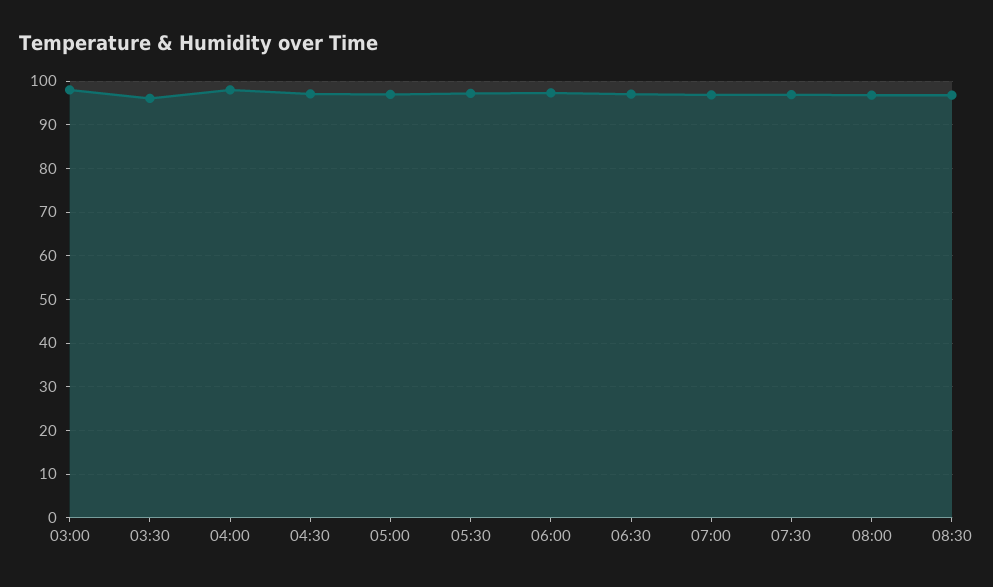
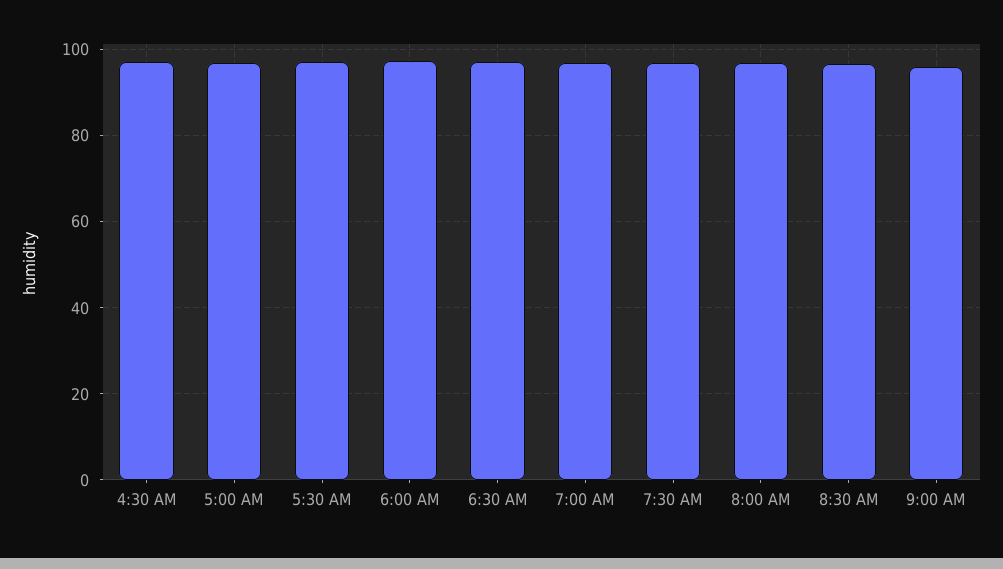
03:00: 98 -> none
03:30: 96 -> none
04:00: 98 -> none
9:00 AM: none -> 96

